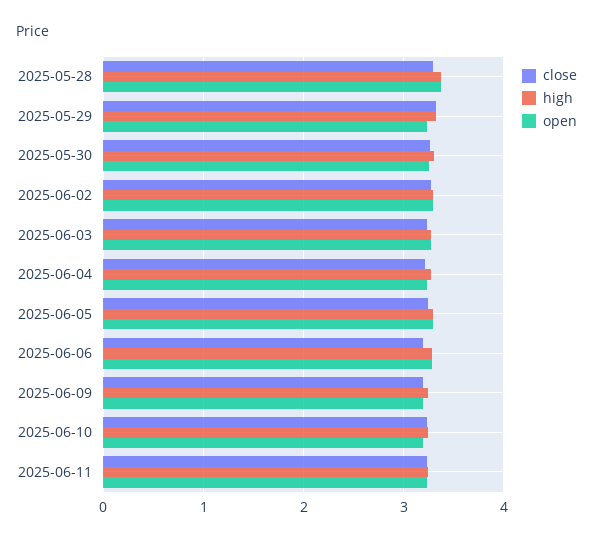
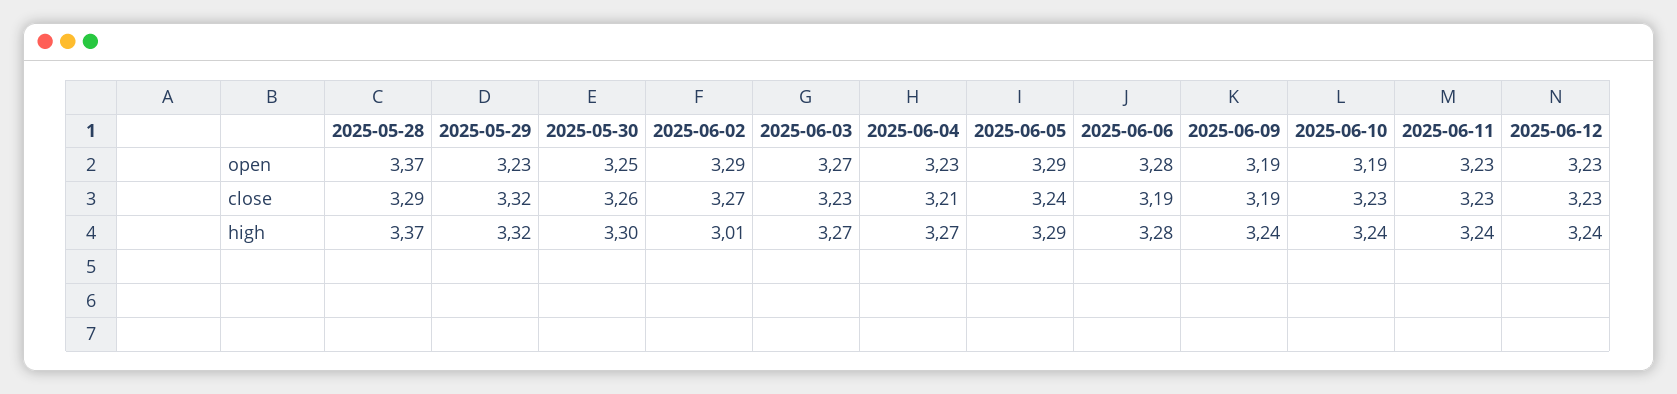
high, 2025-06-02: 3.3 -> 3.01
open, 2025-06-12: none -> 3.23
close, 2025-06-12: none -> 3.23
high, 2025-06-12: none -> 3.24

